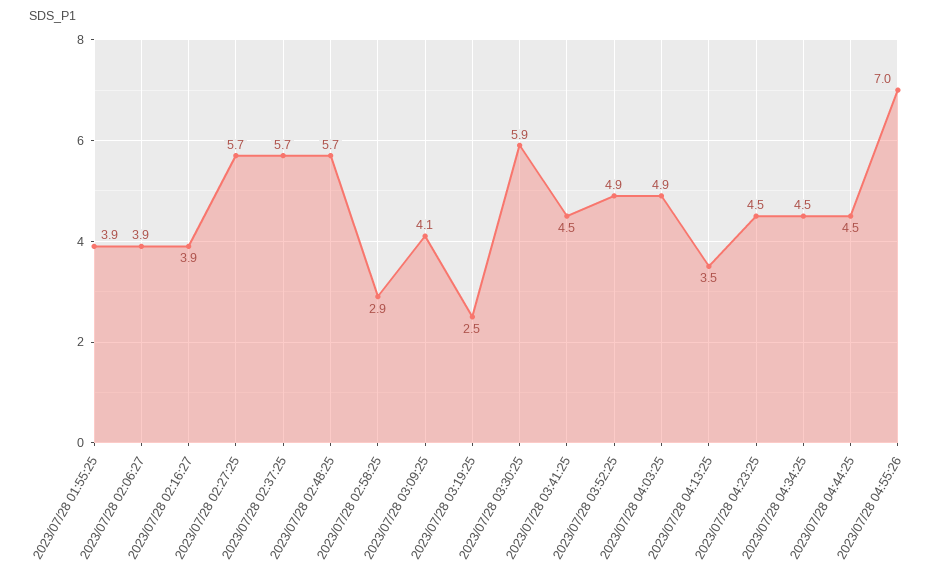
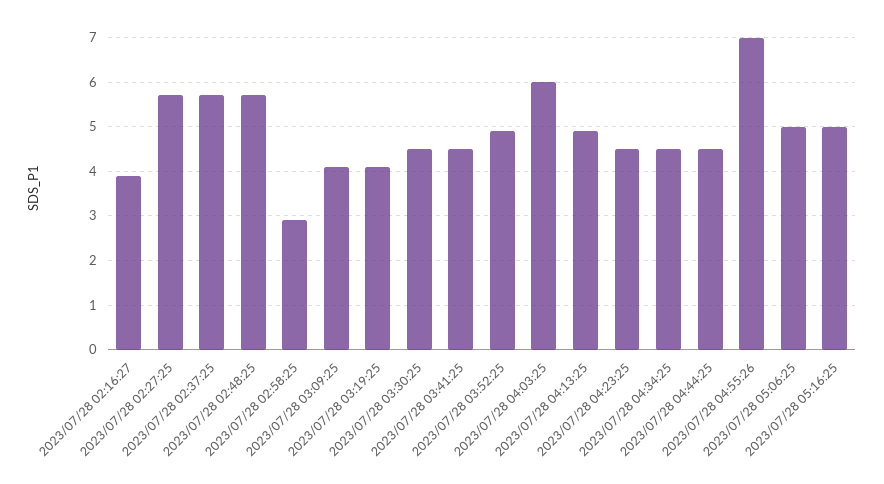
2023/07/28 01:55:25: 3.9 -> none
2023/07/28 02:06:27: 3.9 -> none
2023/07/28 03:19:25: 2.5 -> 4
2023/07/28 03:30:25: 5.9 -> 4.5
2023/07/28 04:03:25: 4.9 -> 6
2023/07/28 04:13:25: 3.5 -> 5
2023/07/28 05:06:25: none -> 5
2023/07/28 05:16:25: none -> 5

